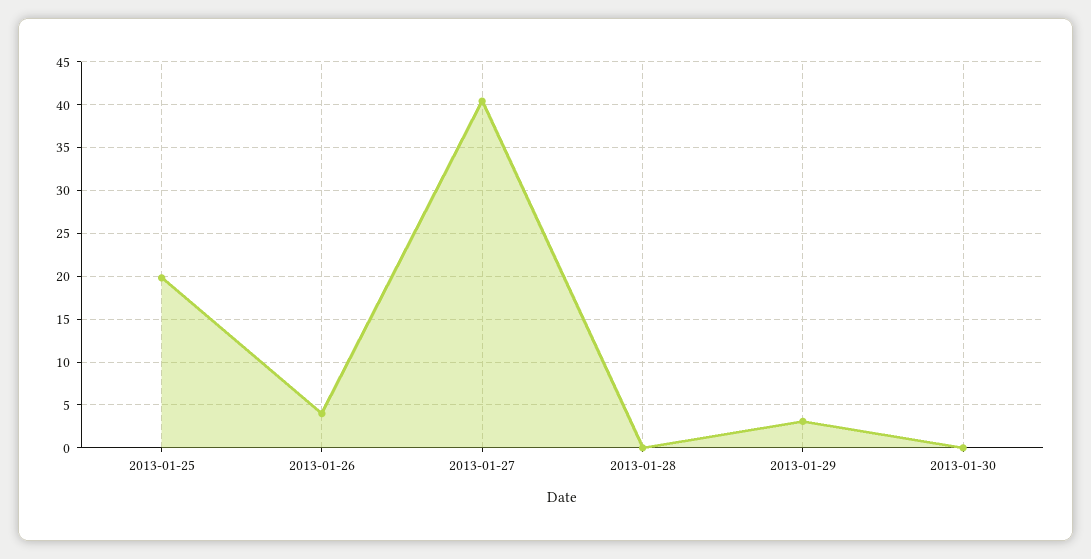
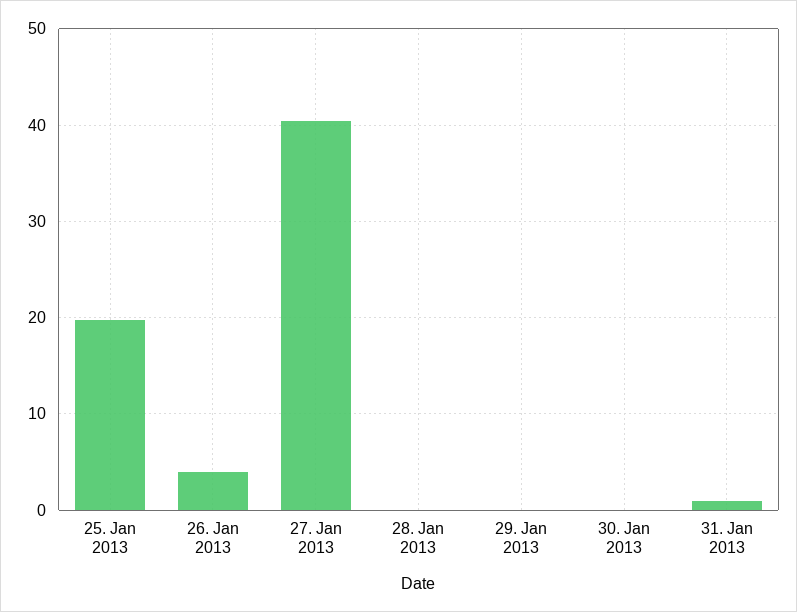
2013-01-29: 3 -> 0
31. Jan 2013: none -> 1

